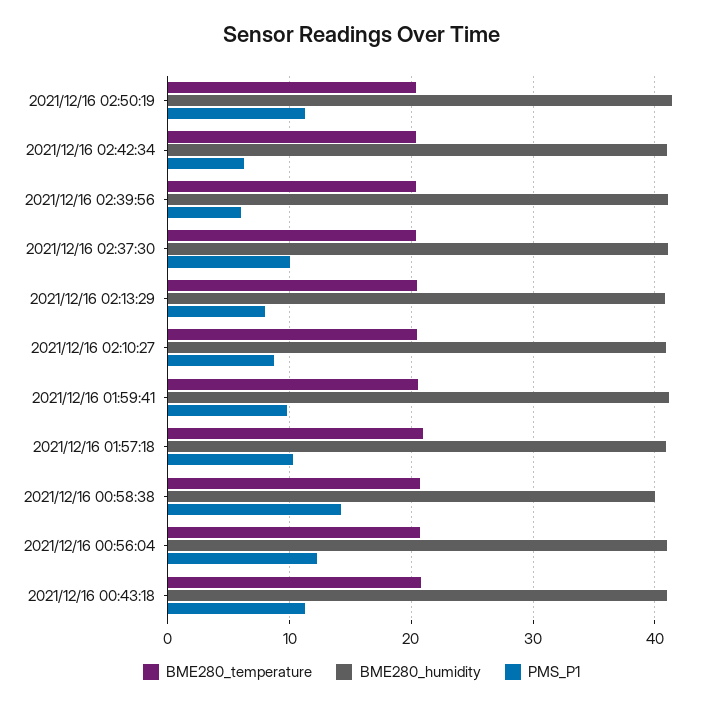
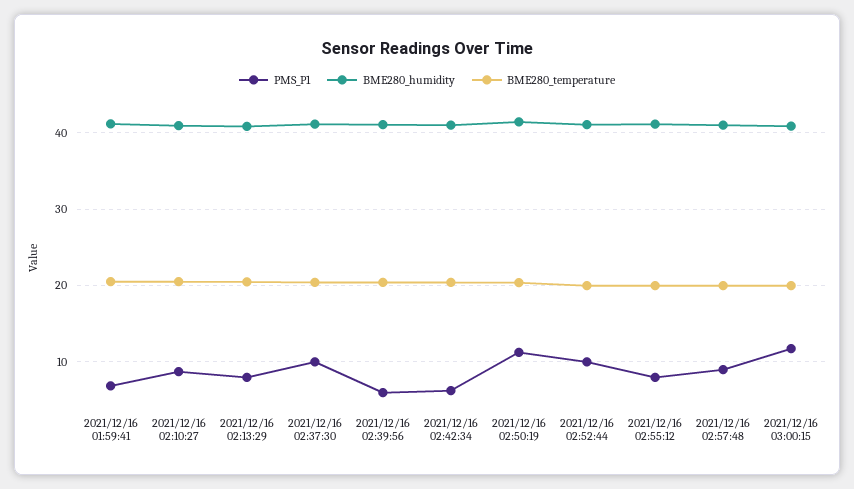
PMS_P1, 2021/12/16 01:59:41: 10 -> 7
BME280_temperature, 2021/12/16 01:57:18: 21 -> none
BME280_humidity, 2021/12/16 01:57:18: 41 -> none
PMS_P1, 2021/12/16 01:57:18: 10 -> none
BME280_temperature, 2021/12/16 00:58:38: 21 -> none
BME280_humidity, 2021/12/16 00:58:38: 40 -> none
PMS_P1, 2021/12/16 00:58:38: 14 -> none
BME280_temperature, 2021/12/16 00:56:04: 21 -> none
BME280_humidity, 2021/12/16 00:56:04: 41 -> none
PMS_P1, 2021/12/16 00:56:04: 12 -> none
BME280_temperature, 2021/12/16 00:43:18: 21 -> none
BME280_humidity, 2021/12/16 00:43:18: 41 -> none
PMS_P1, 2021/12/16 00:43:18: 11 -> none
PMS_P1, 2021/12/16 02:52:44: none -> 10
BME280_humidity, 2021/12/16 02:52:44: none -> 41
BME280_temperature, 2021/12/16 02:52:44: none -> 20
PMS_P1, 2021/12/16 02:55:12: none -> 8
BME280_humidity, 2021/12/16 02:55:12: none -> 41
BME280_temperature, 2021/12/16 02:55:12: none -> 20
PMS_P1, 2021/12/16 02:57:48: none -> 9
BME280_humidity, 2021/12/16 02:57:48: none -> 41
BME280_temperature, 2021/12/16 02:57:48: none -> 20
PMS_P1, 2021/12/16 03:00:15: none -> 12
BME280_humidity, 2021/12/16 03:00:15: none -> 41
BME280_temperature, 2021/12/16 03:00:15: none -> 20

